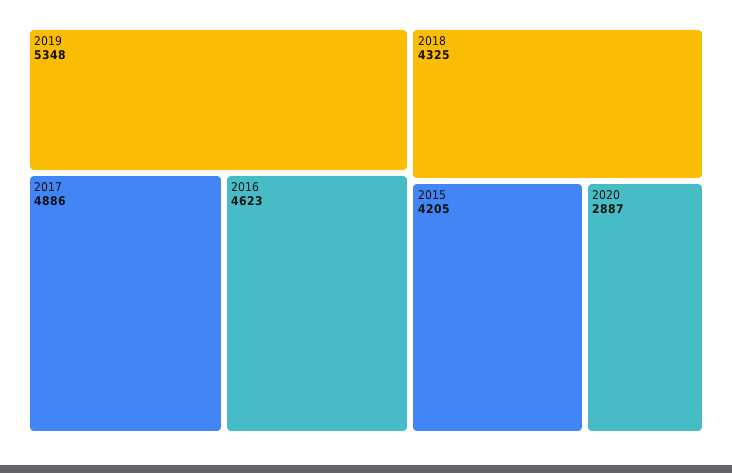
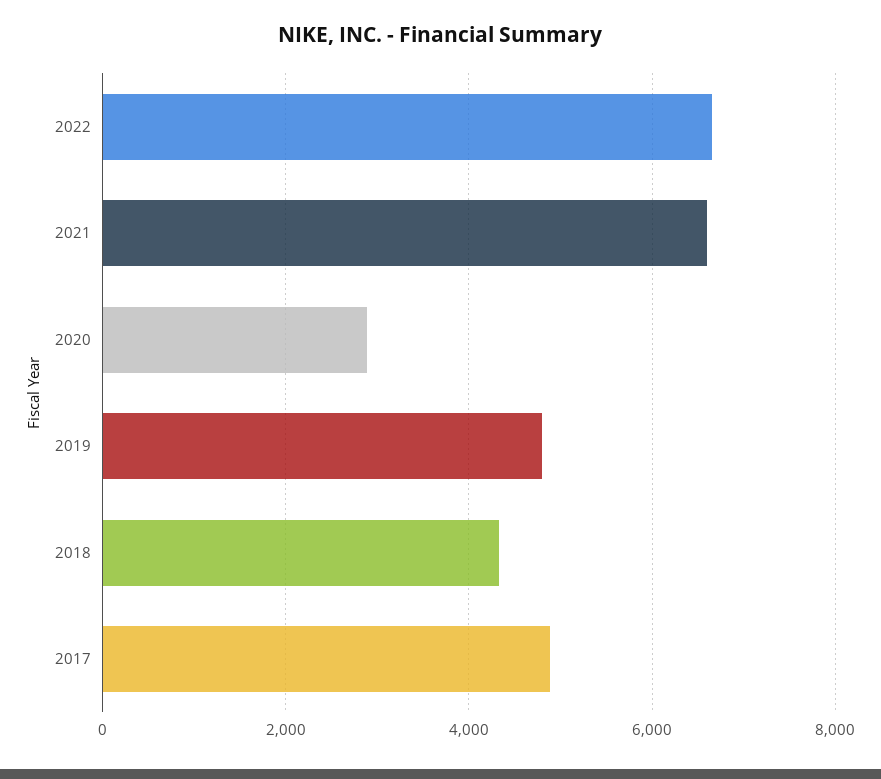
2019: 5348 -> 4800
2016: 4623 -> none
2015: 4205 -> none
2022: none -> 6600
2021: none -> 6600

